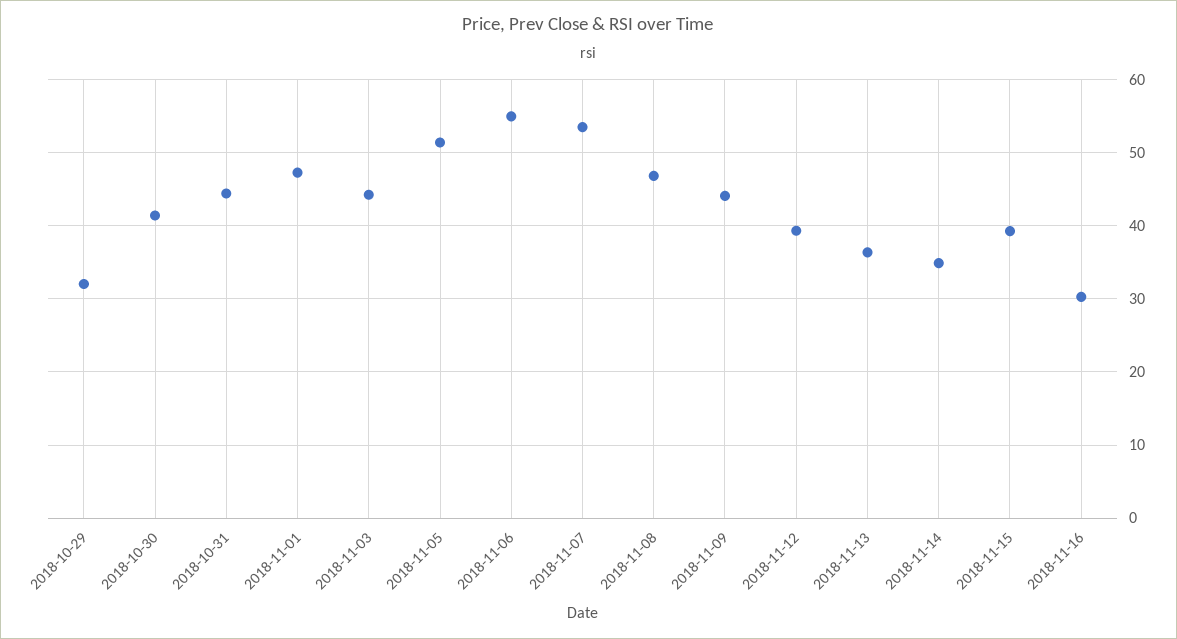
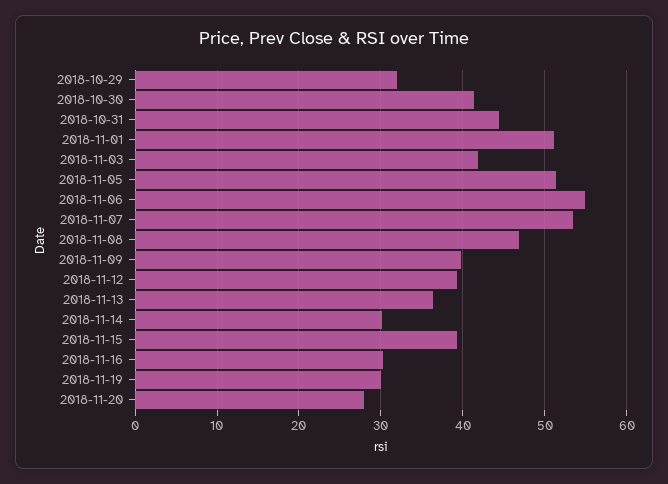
2018-11-01: 47 -> 51
2018-11-03: 44 -> 42
2018-11-09: 44 -> 40
2018-11-14: 35 -> 30
2018-11-19: none -> 30
2018-11-20: none -> 28

